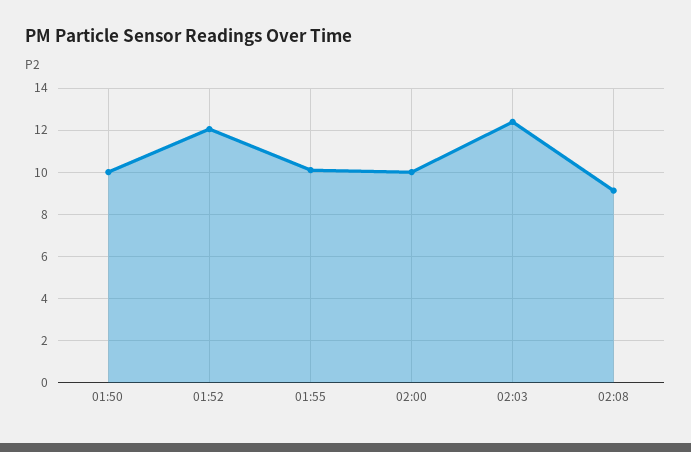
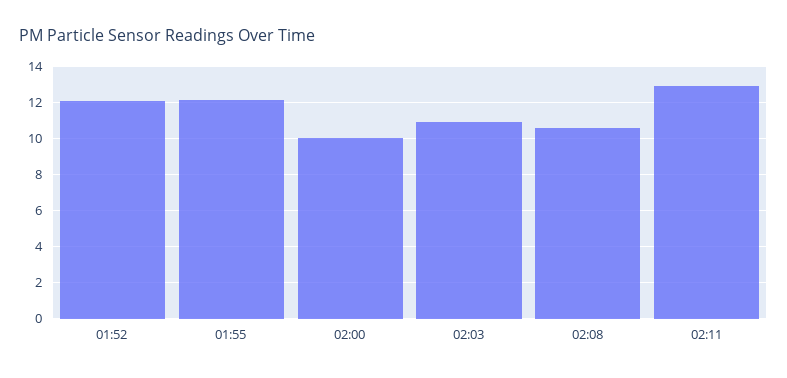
01:50: 10 -> none
01:55: 10 -> 12
02:03: 12.5 -> 11
02:08: 9 -> 10.5
02:11: none -> 13

